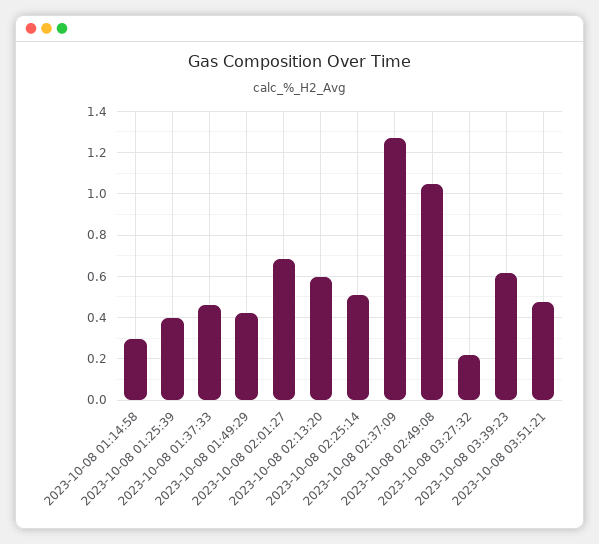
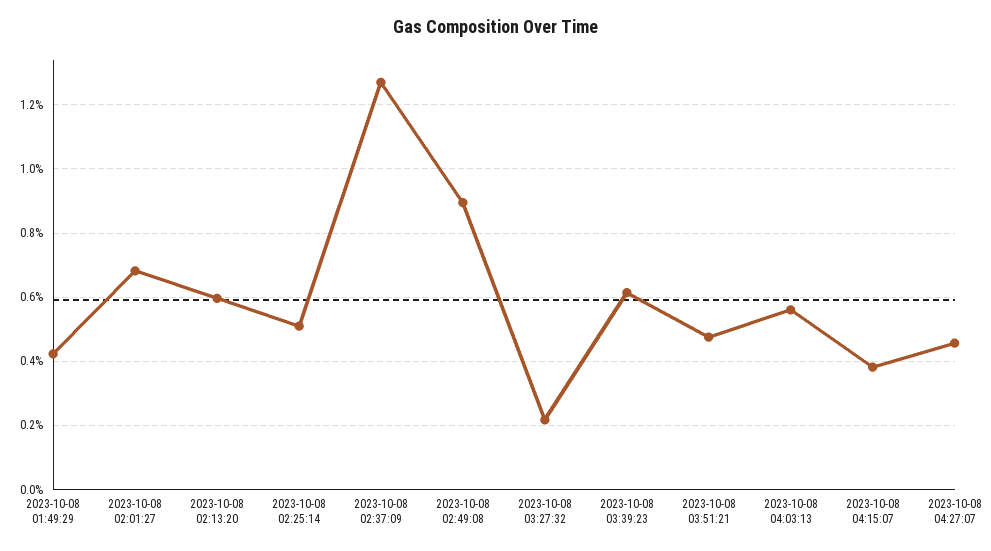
2023-10-08 01:14:58: 0.3 -> none
2023-10-08 01:25:39: 0.4 -> none
2023-10-08 01:37:33: 0.45 -> none
2023-10-08 02:49:08: 1.05 -> 0.9
2023-10-08 04:03:13: none -> 0.56
2023-10-08 04:15:07: none -> 0.38
2023-10-08 04:27:07: none -> 0.46

